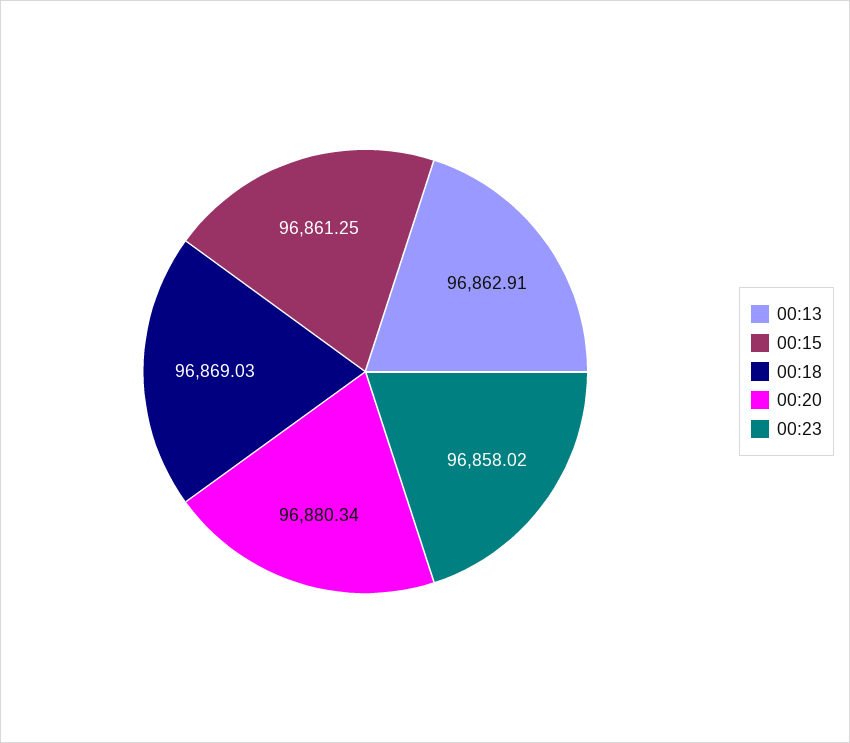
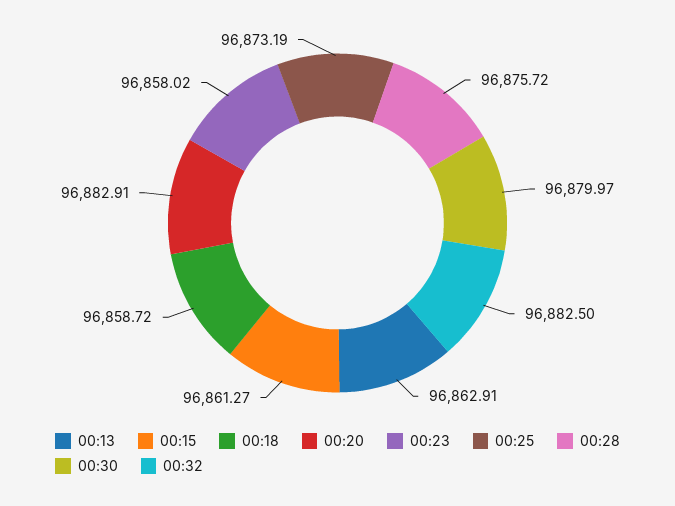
00:15: 96861.25 -> 96861.27
00:18: 96869.03 -> 96858.72
00:20: 96880.34 -> 96882.91
00:25: none -> 96873.19
00:28: none -> 96875.72
00:30: none -> 96879.97
00:32: none -> 96882.5

